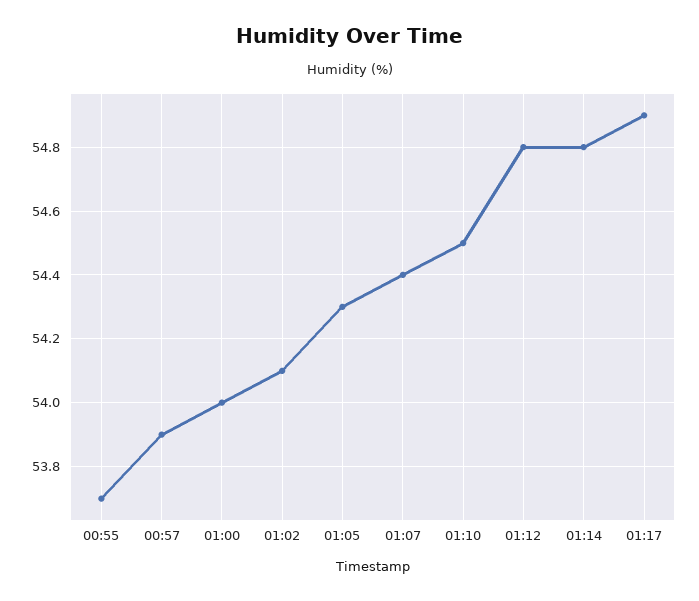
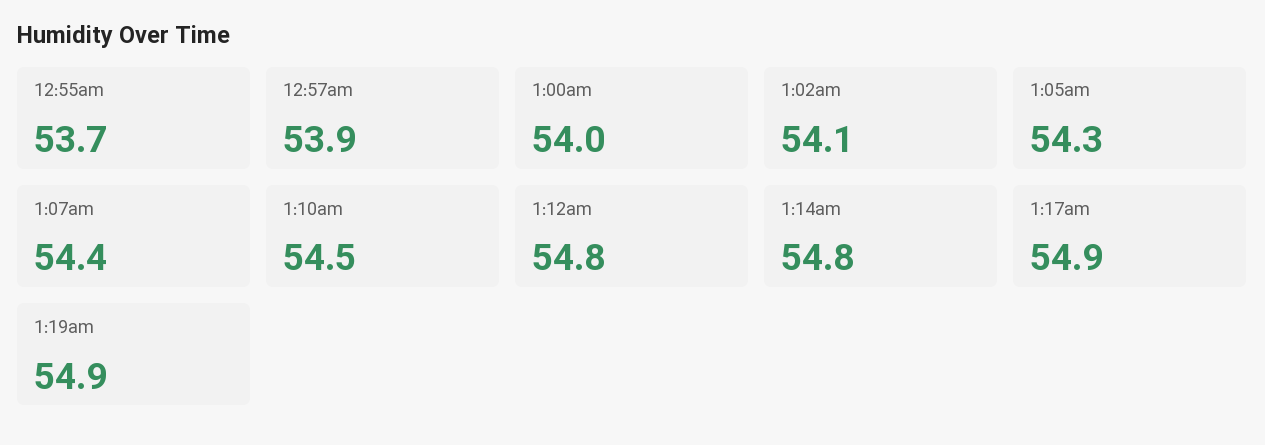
1:19am: none -> 54.9

